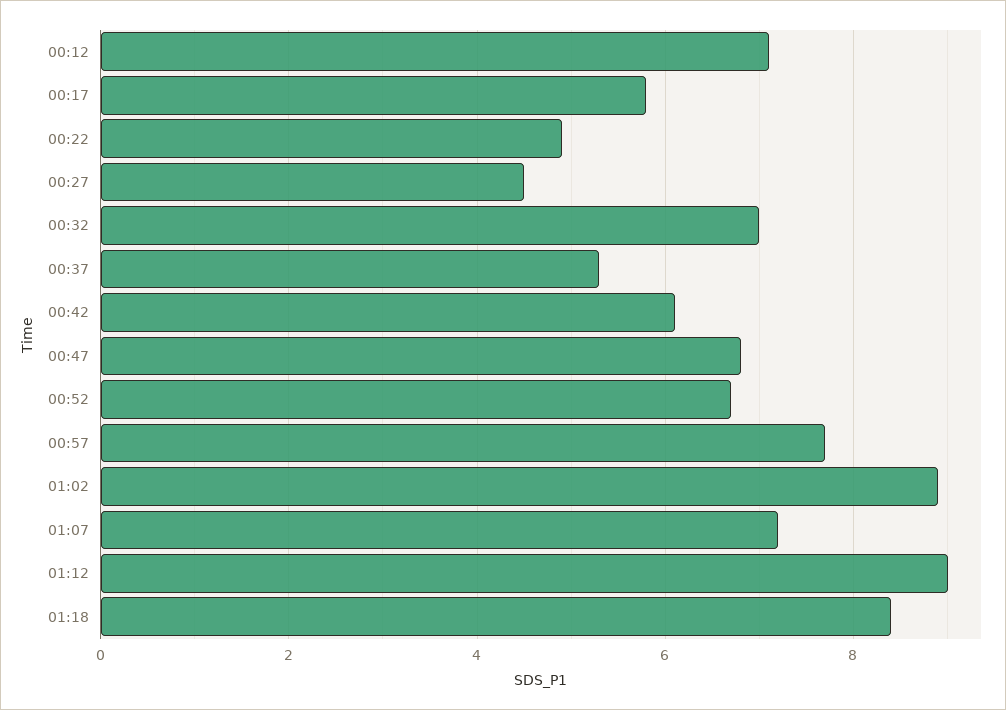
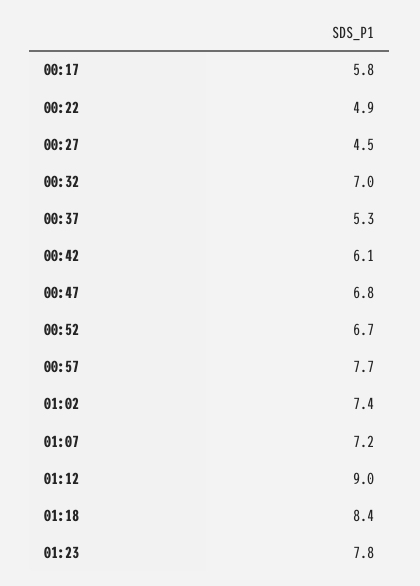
00:12: 7 -> none
01:02: 9 -> 7.4
01:23: none -> 7.8

